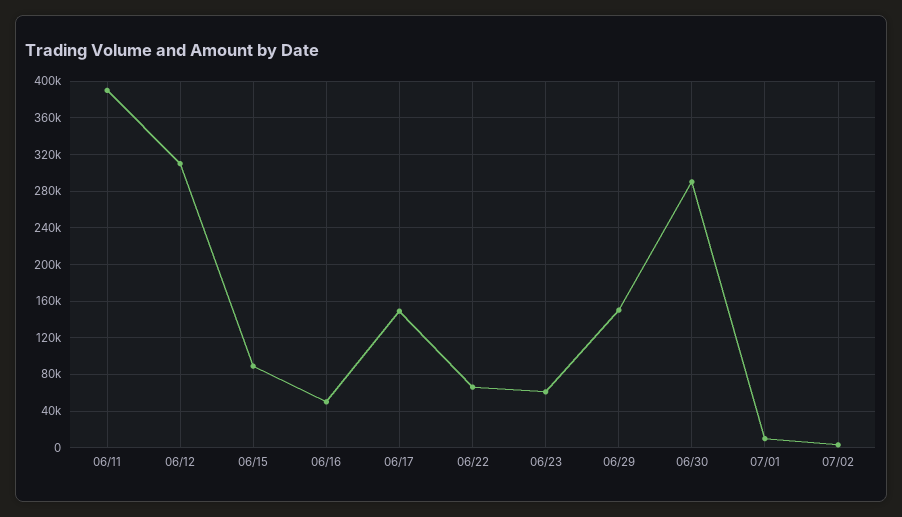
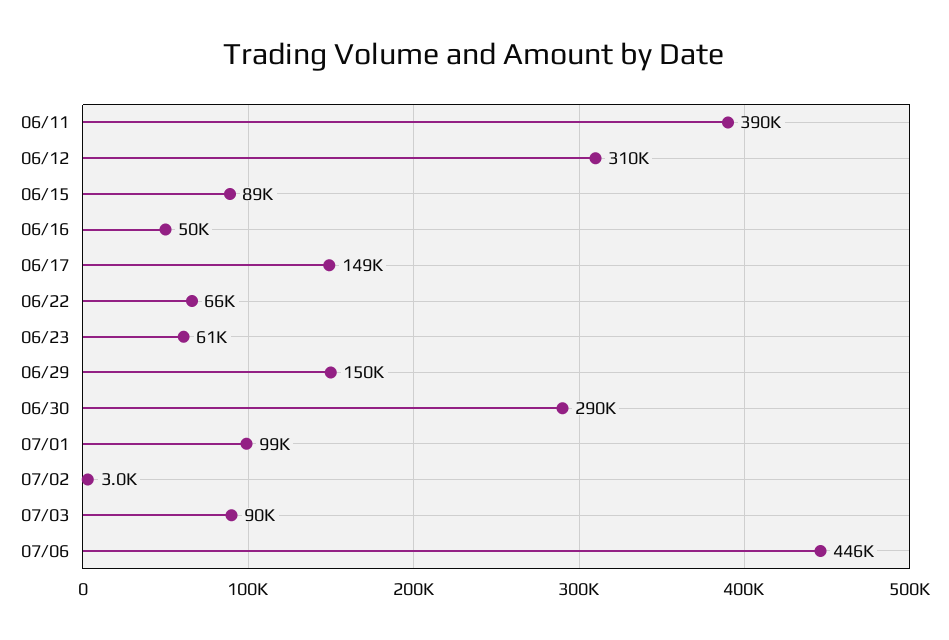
07/01: 10000 -> 99000
07/03: none -> 90000
07/06: none -> 446000

